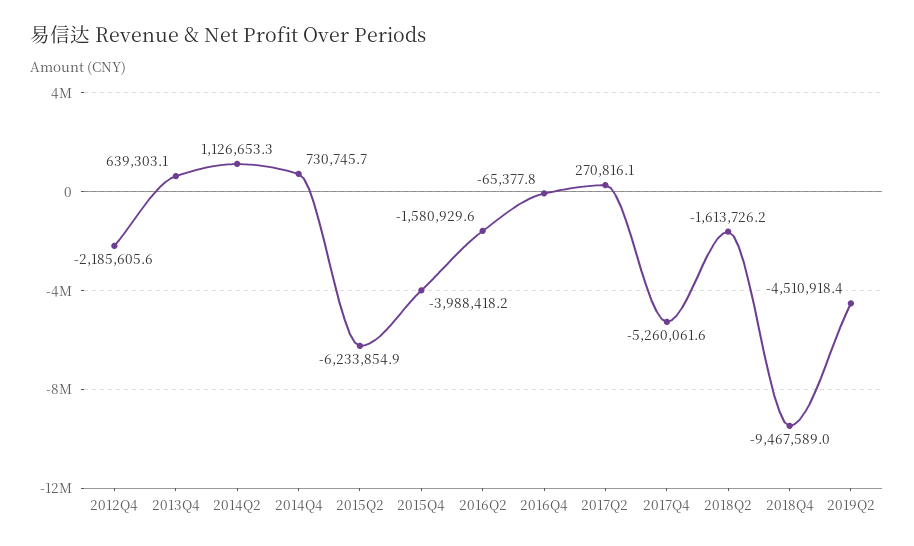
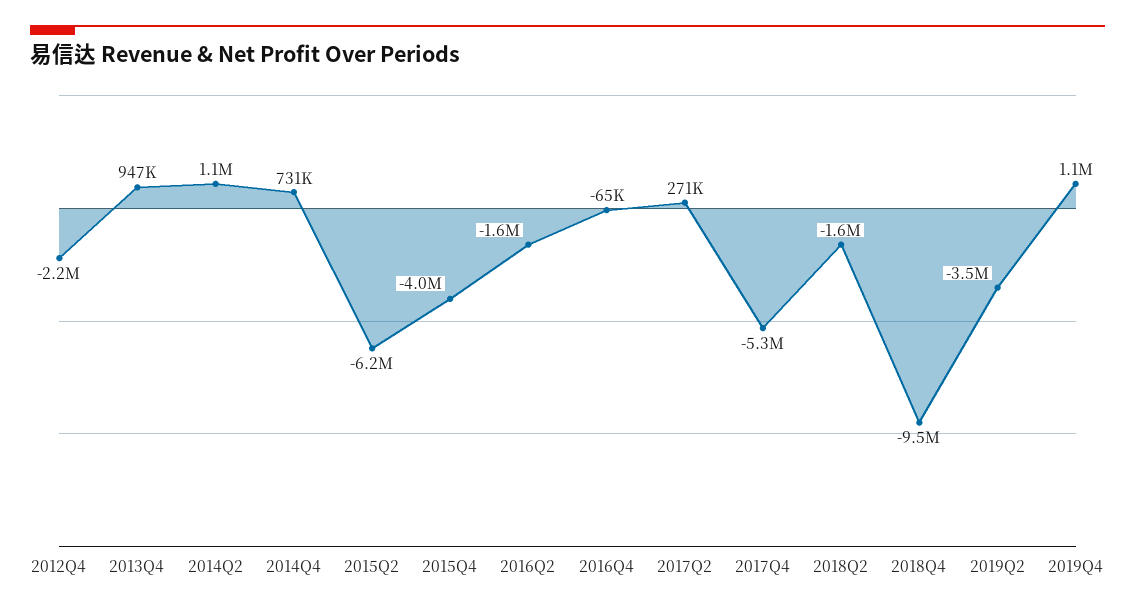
2013Q4: 639303.1 -> 947000
2019Q2: -4510918.4 -> -3500000
2019Q4: none -> 1100000

